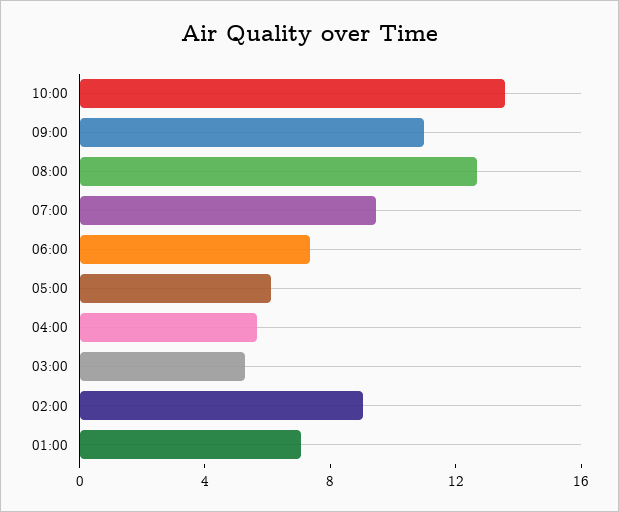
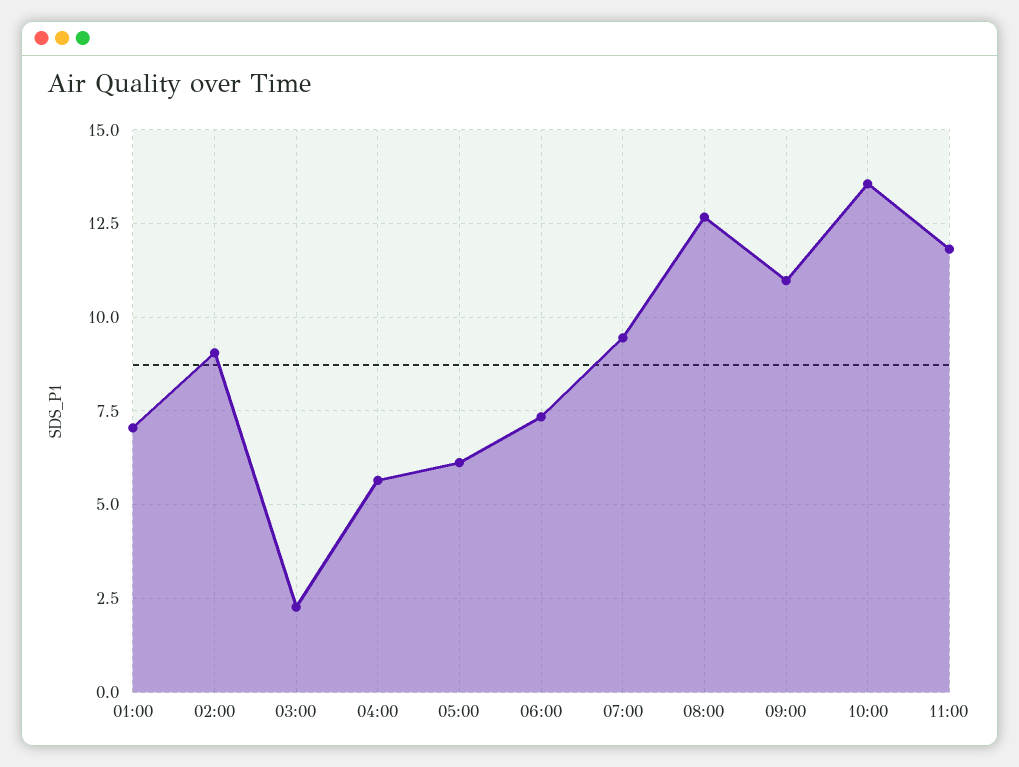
03:00: 5 -> 2.25
11:00: none -> 11.75

